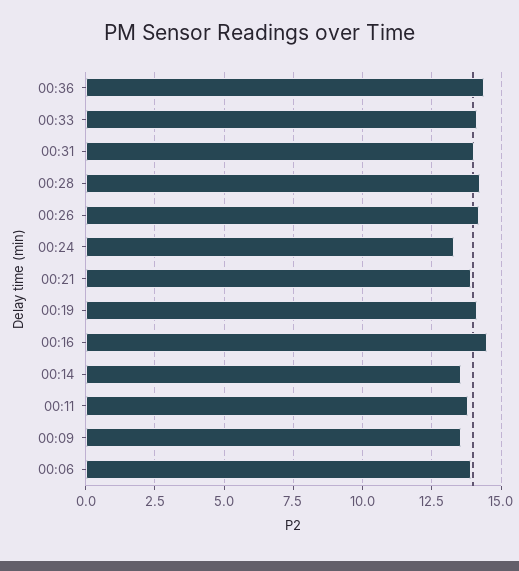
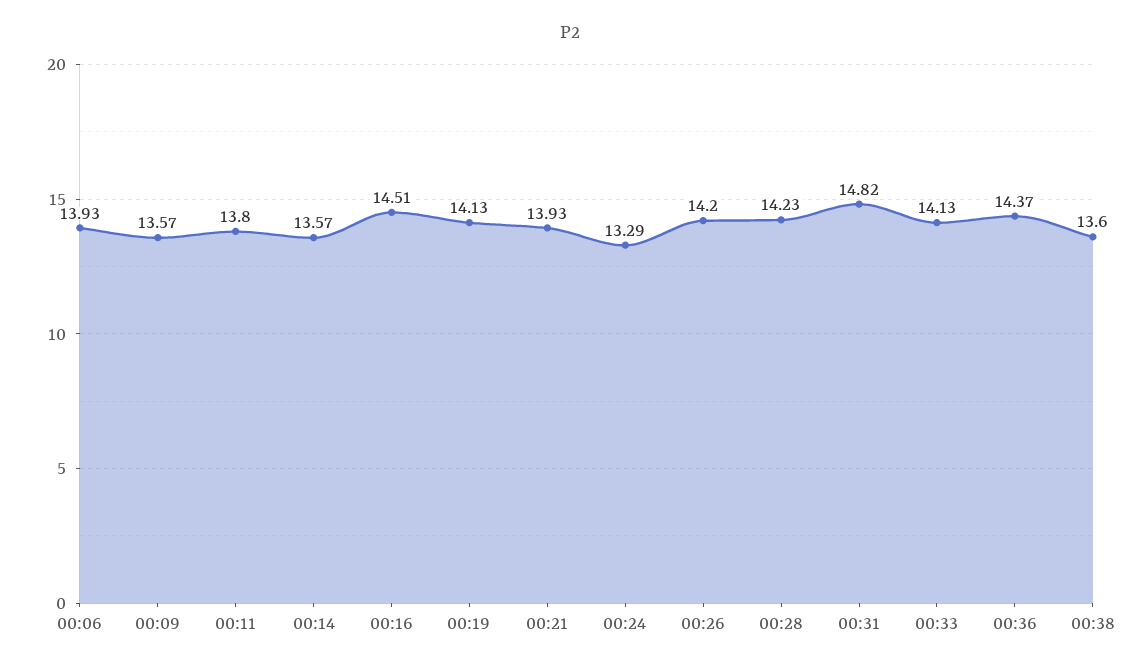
00:31: 14 -> 14.82
00:38: none -> 13.6

